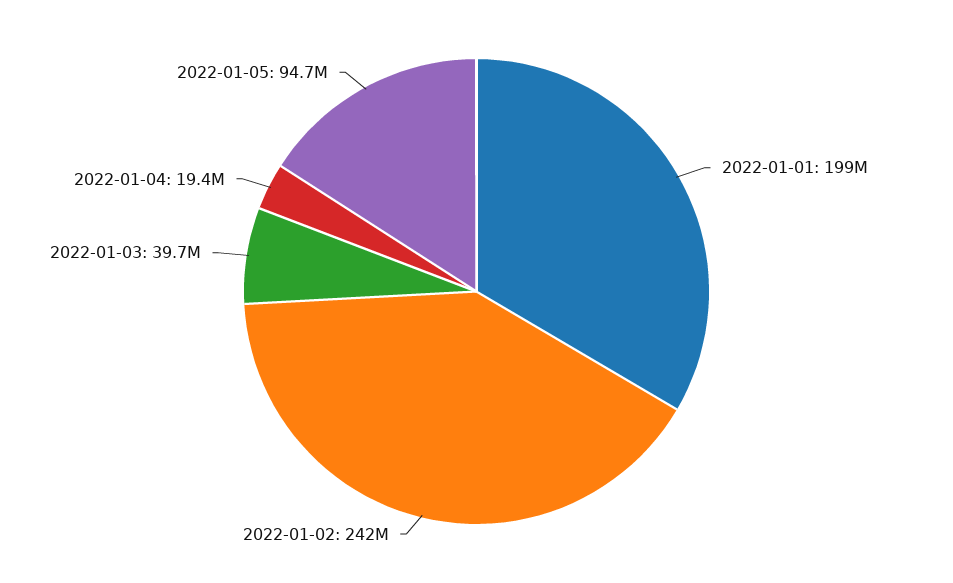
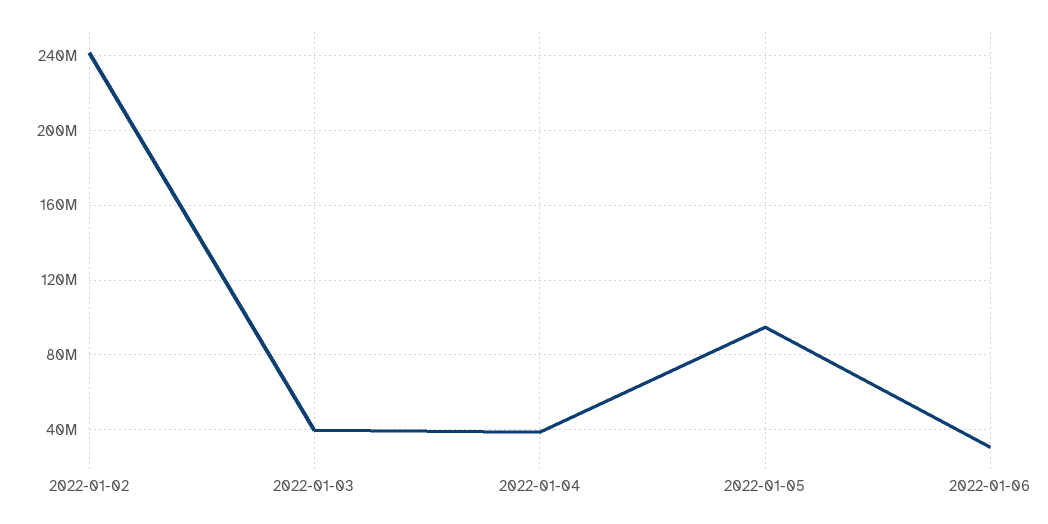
2022-01-01: 199000000 -> none
2022-01-04: 19400000 -> 40000000
2022-01-06: none -> 30000000

